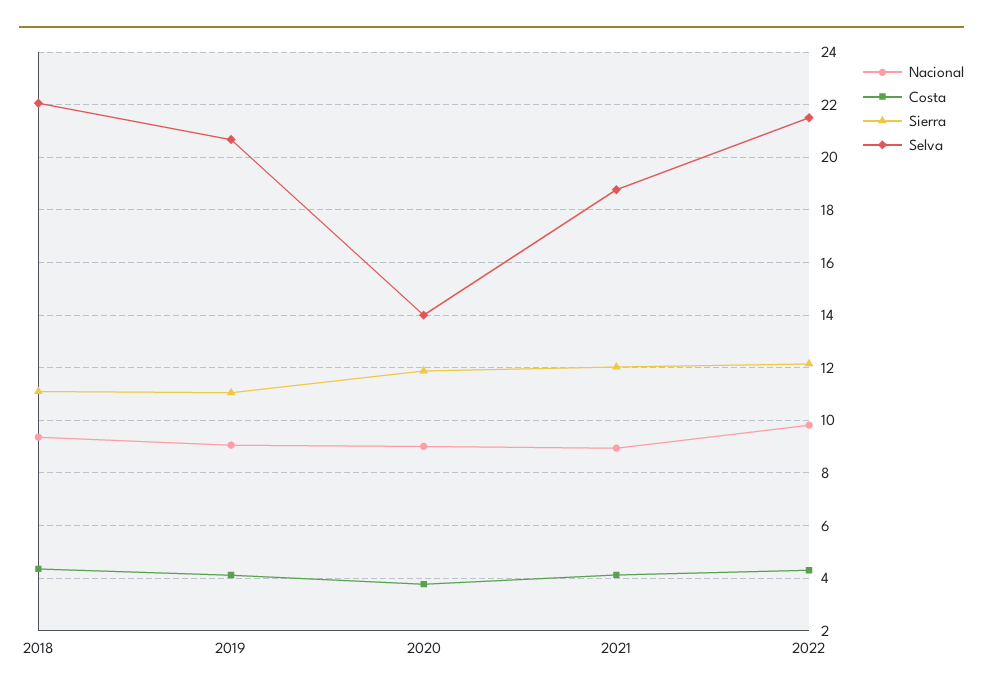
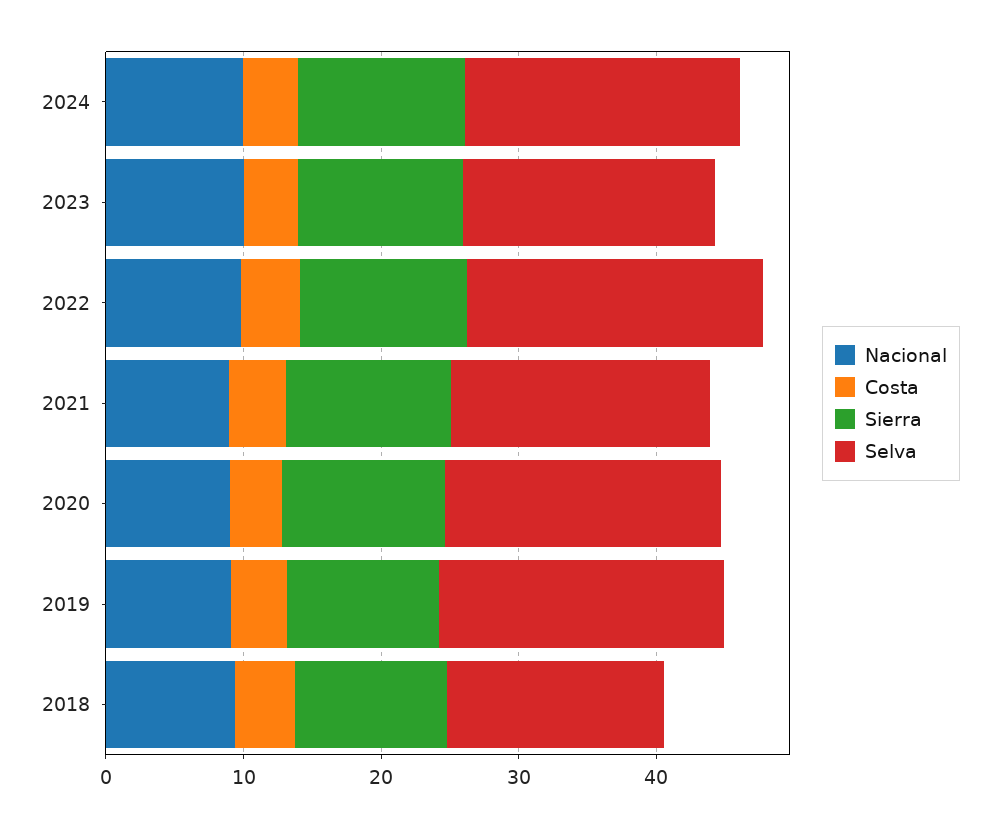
Selva, 2018: 22 -> 16
Selva, 2020: 14 -> 20
Nacional, 2024: none -> 10
Costa, 2024: none -> 4
Sierra, 2024: none -> 12
Selva, 2024: none -> 20
Nacional, 2023: none -> 10
Costa, 2023: none -> 4
Sierra, 2023: none -> 12
Selva, 2023: none -> 18

